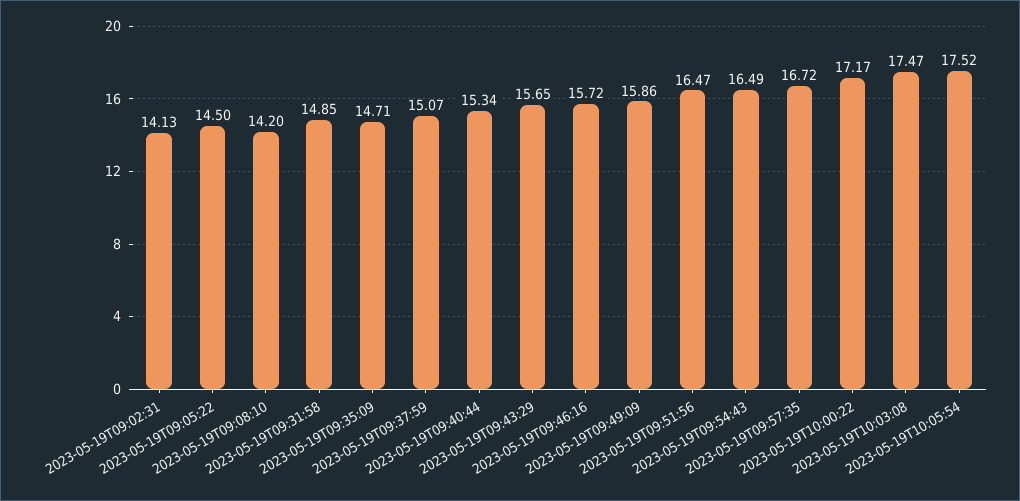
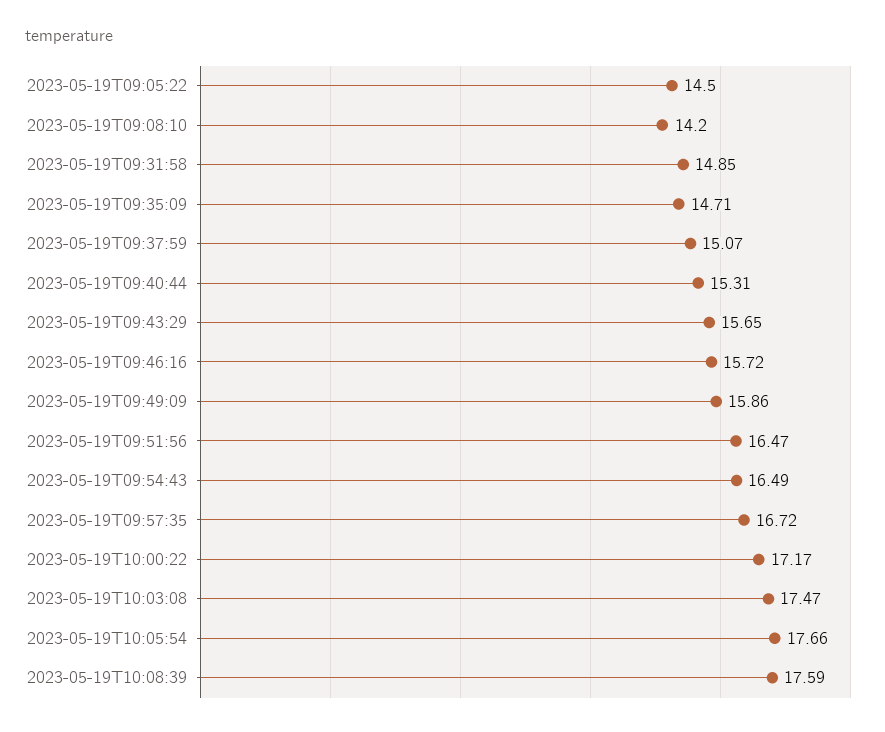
2023-05-19T09:02:31: 14.13 -> none
2023-05-19T09:40:44: 15.34 -> 15.31
2023-05-19T10:05:54: 17.52 -> 17.66
2023-05-19T10:08:39: none -> 17.59

